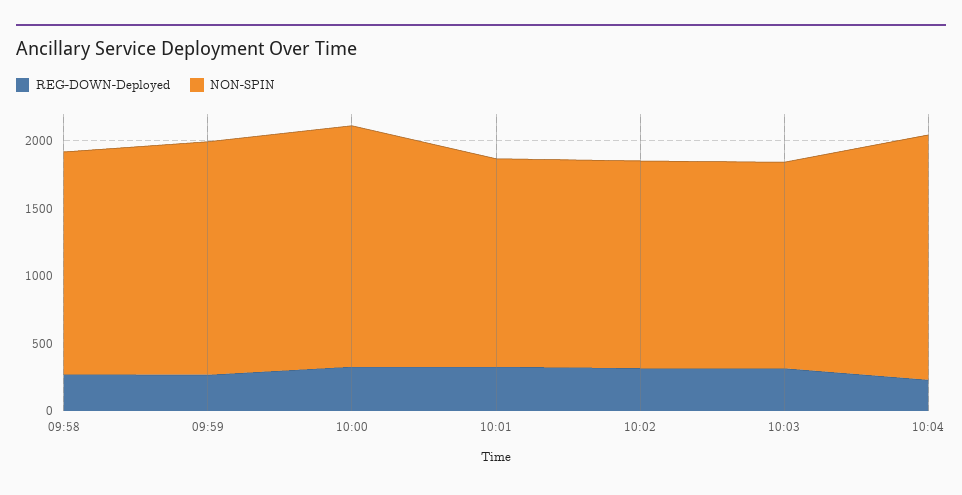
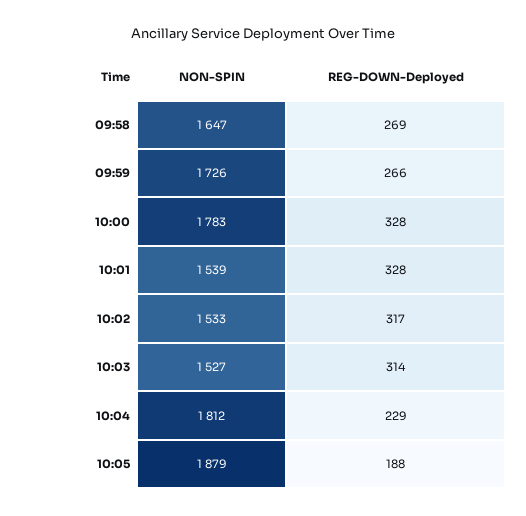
NON-SPIN, 10:05: none -> 1879
REG-DOWN-Deployed, 10:05: none -> 188

